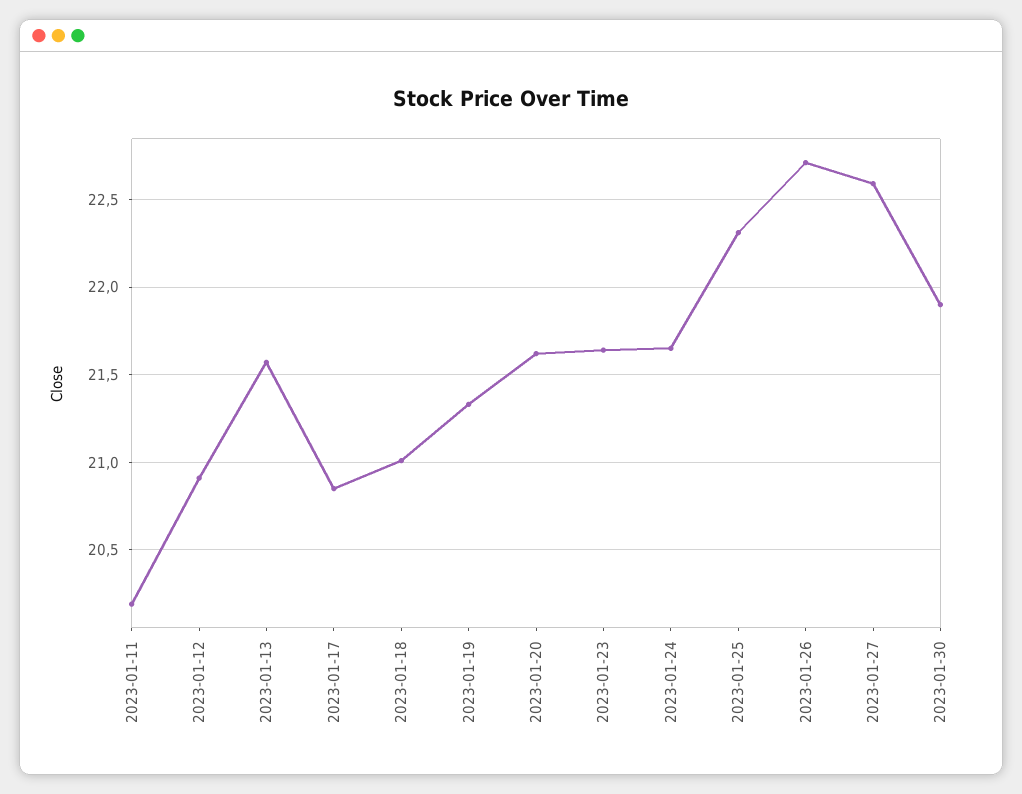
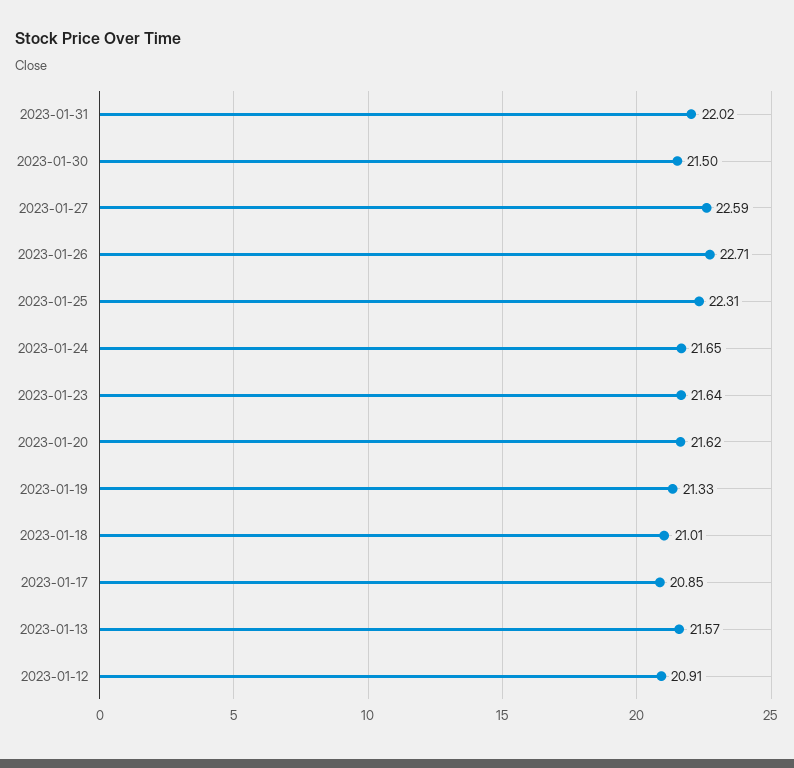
2023-01-11: 20.2 -> none
2023-01-30: 21.9 -> 21.5
2023-01-31: none -> 22.02

